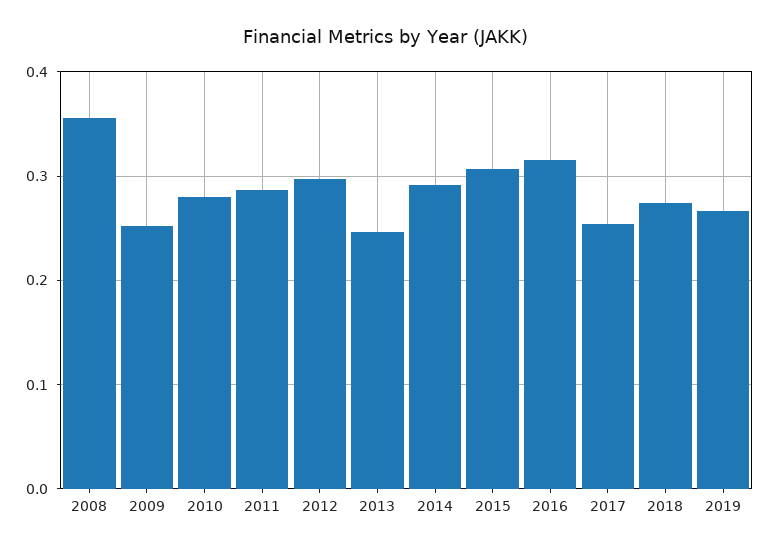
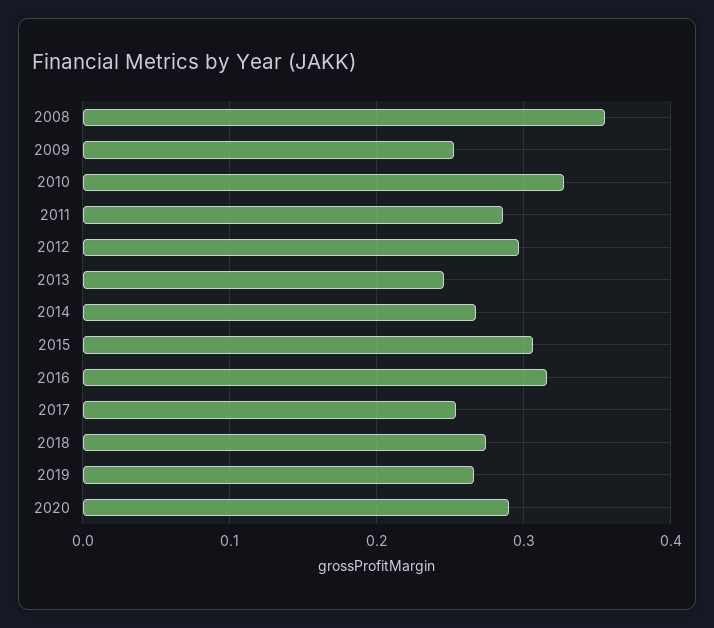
2010: 0.28 -> 0.33
2014: 0.29 -> 0.27
2020: none -> 0.29

